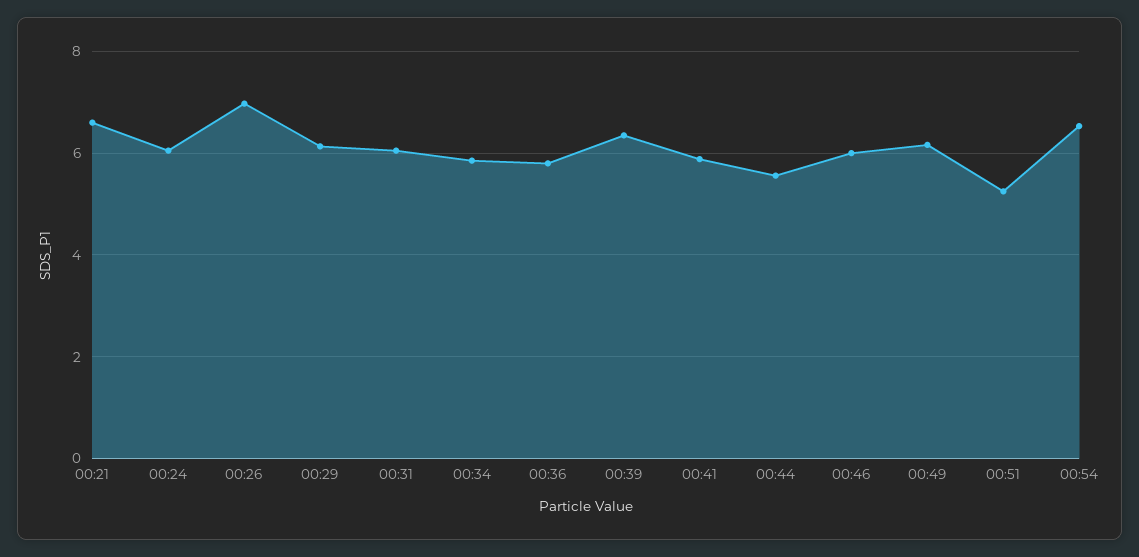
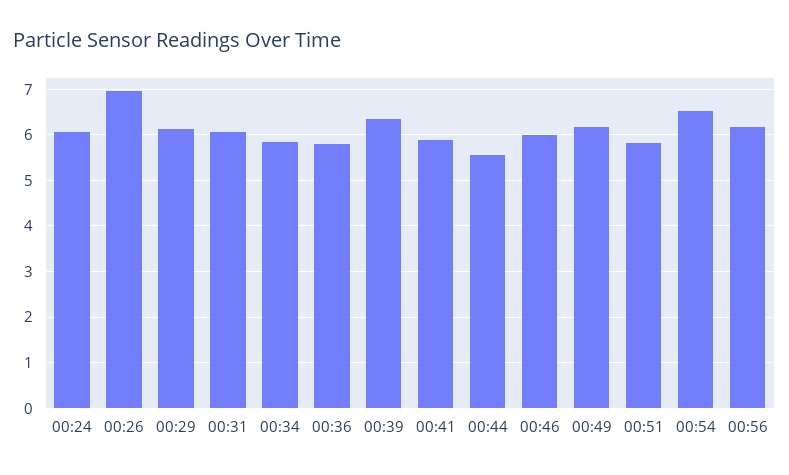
00:21: 6.6 -> none
00:51: 5.2 -> 5.8
00:56: none -> 6.2

